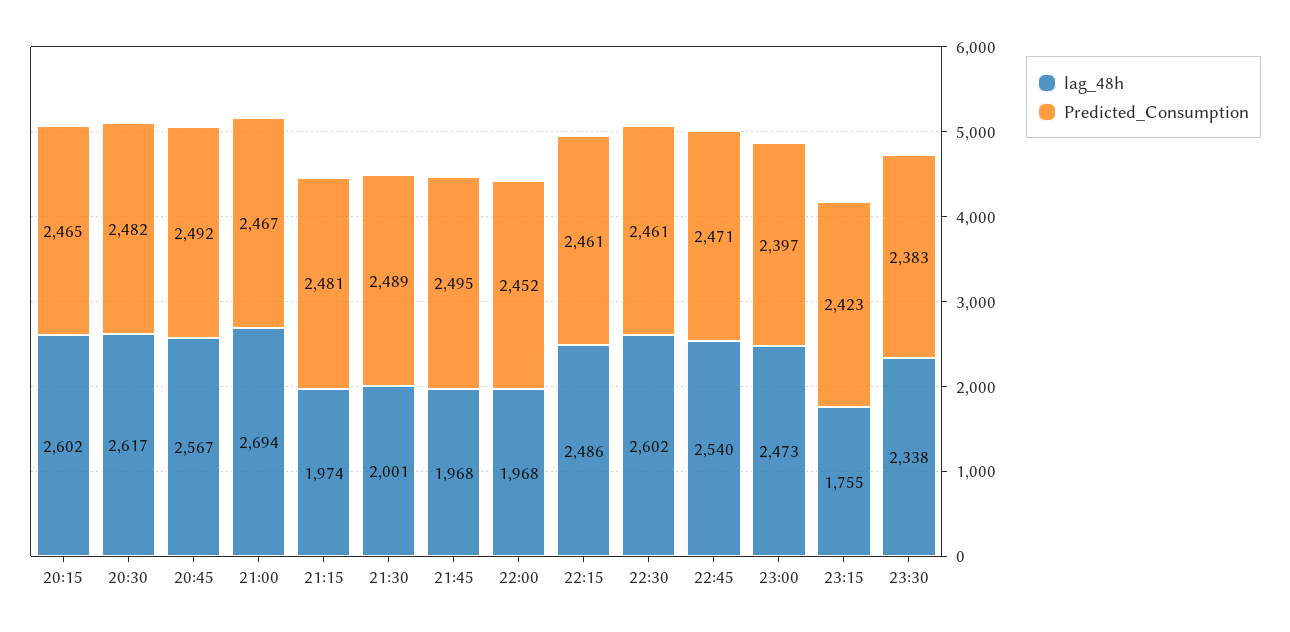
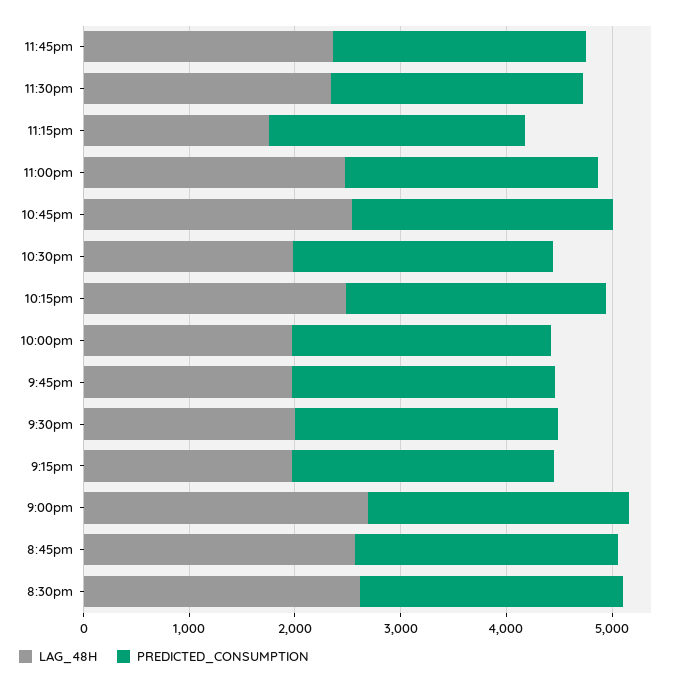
lag_48h, 20:15: 2602 -> none
Predicted_Consumption, 20:15: 2465 -> none
lag_48h, 22:30: 2602 -> 2000
lag_48h, 11:45pm: none -> 2400
Predicted_Consumption, 11:45pm: none -> 2400

